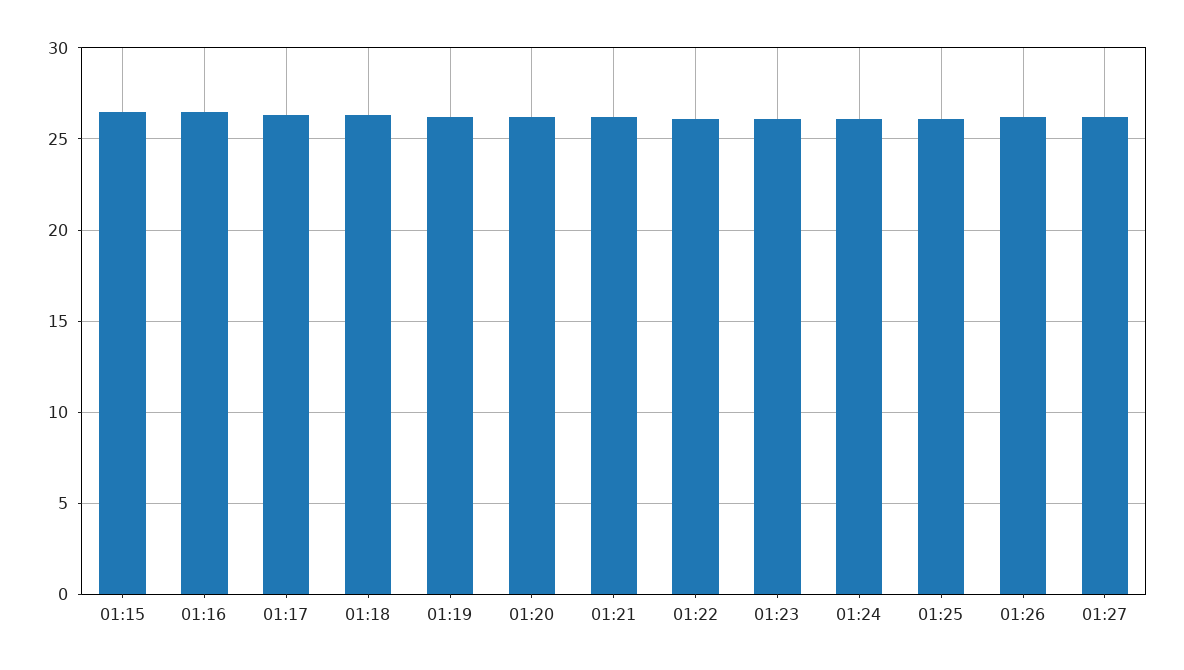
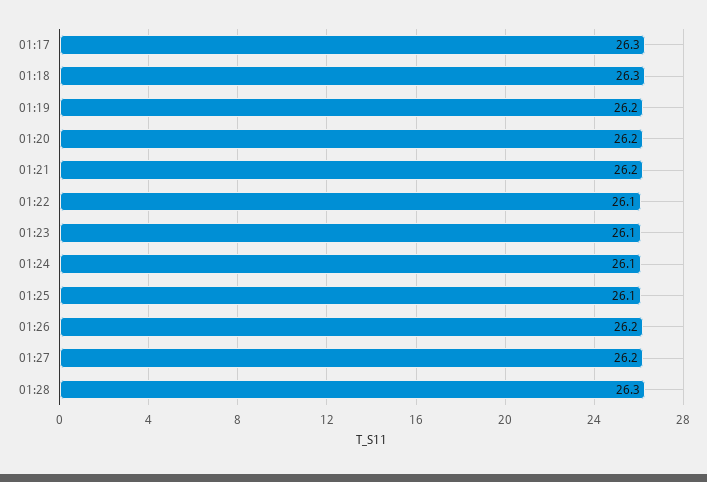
01:15: 26.5 -> none
01:16: 26.5 -> none
01:28: none -> 26.3

